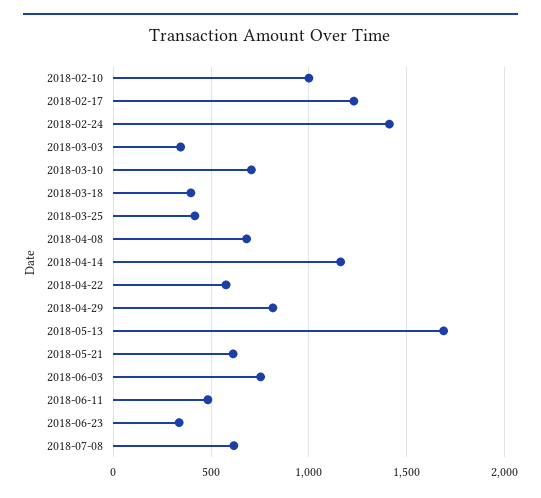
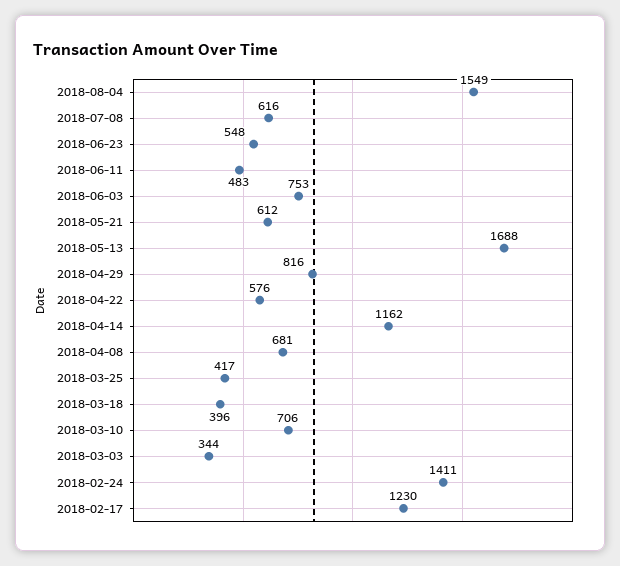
2018-02-10: 1000 -> none
2018-06-23: 350 -> 548
2018-08-04: none -> 1549

